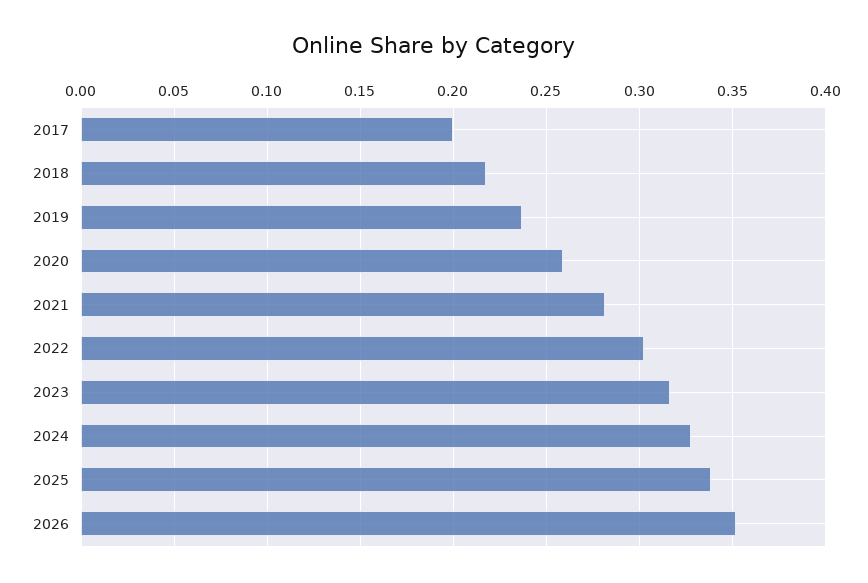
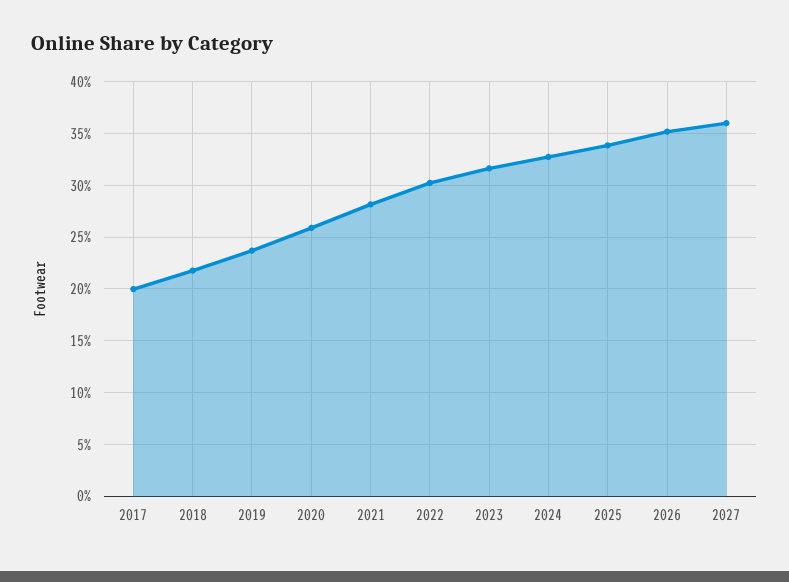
2027: none -> 0.36

